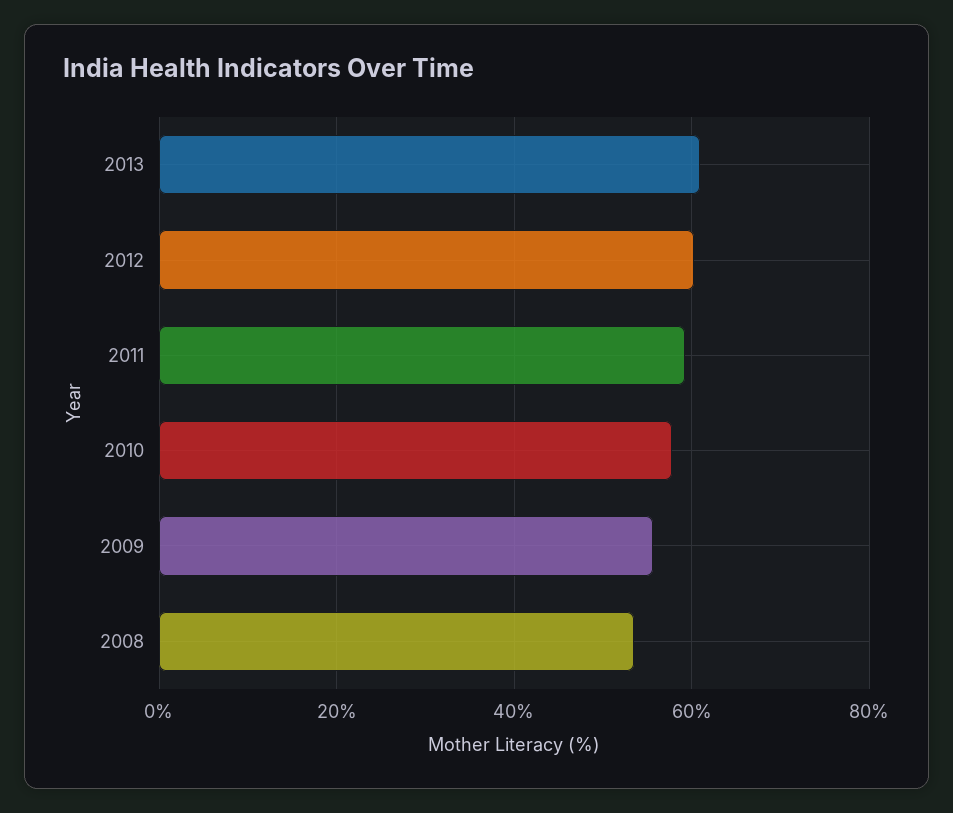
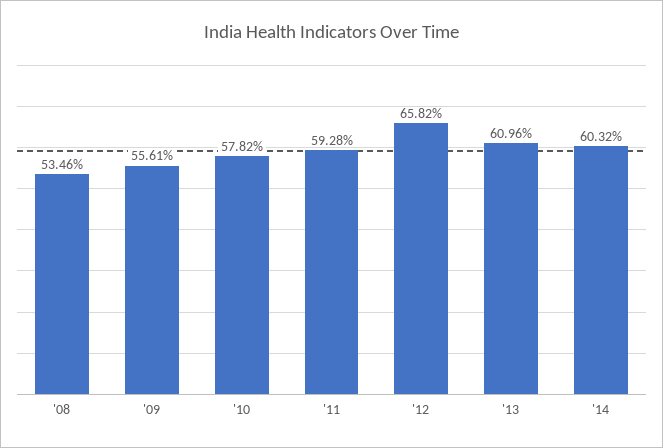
2012: 60 -> 65.82
'14: none -> 60.32

